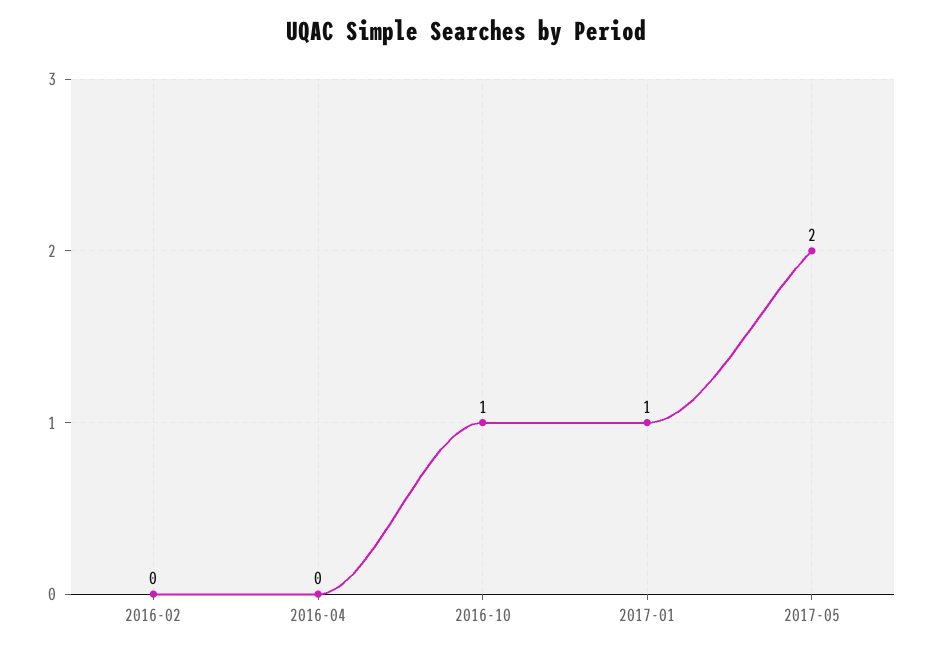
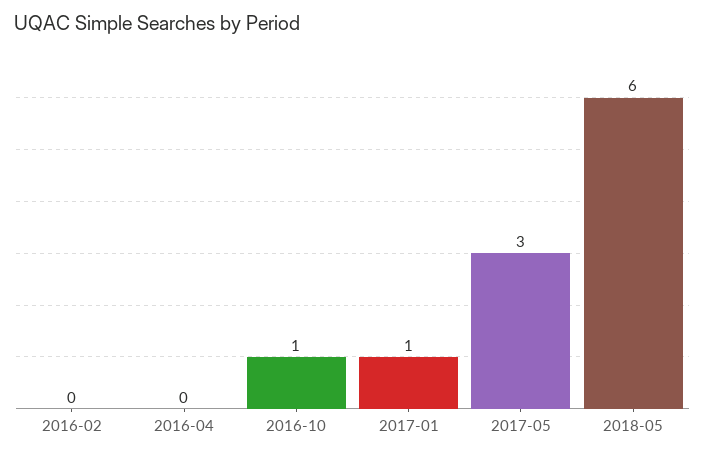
2017-05: 2 -> 3
2018-05: none -> 6

